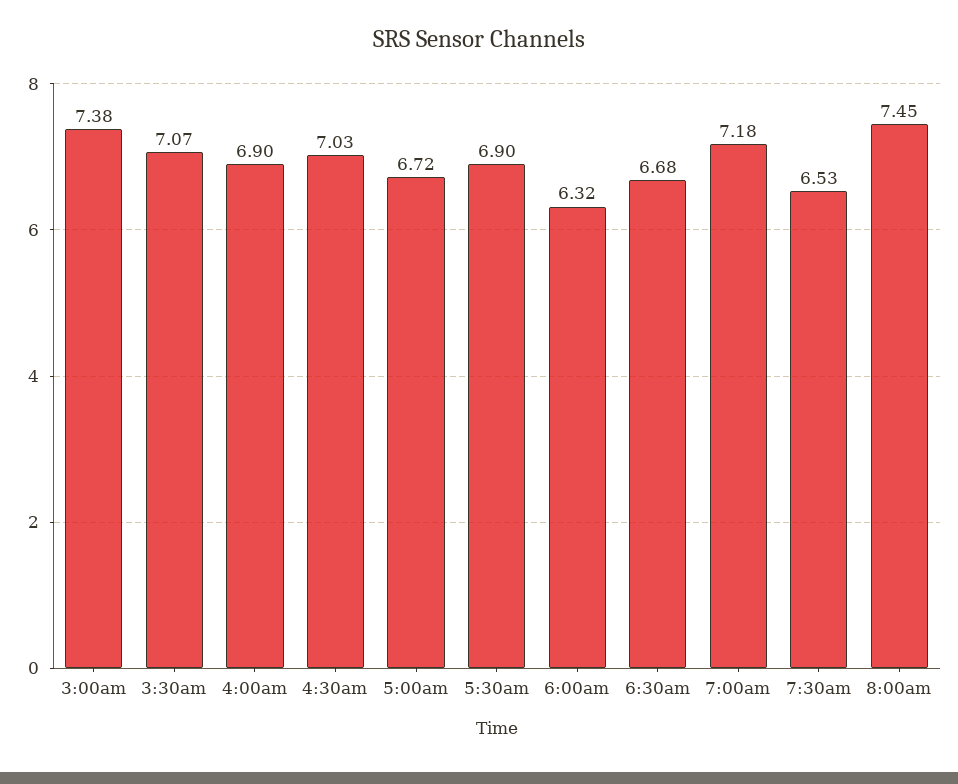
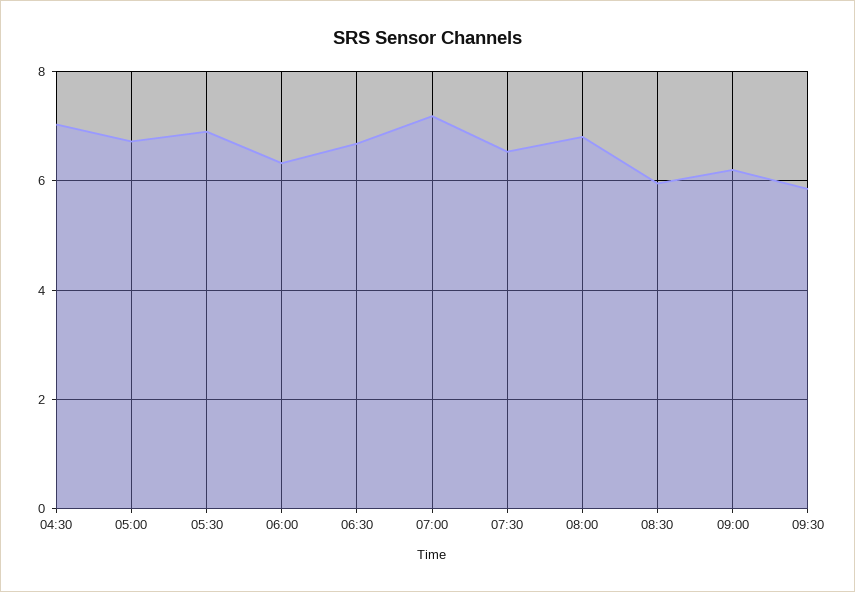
3:00am: 7.38 -> none
3:30am: 7.07 -> none
4:00am: 6.9 -> none
8:00am: 7.45 -> 6.8
08:30: none -> 6
09:00: none -> 6.2
09:30: none -> 5.8

